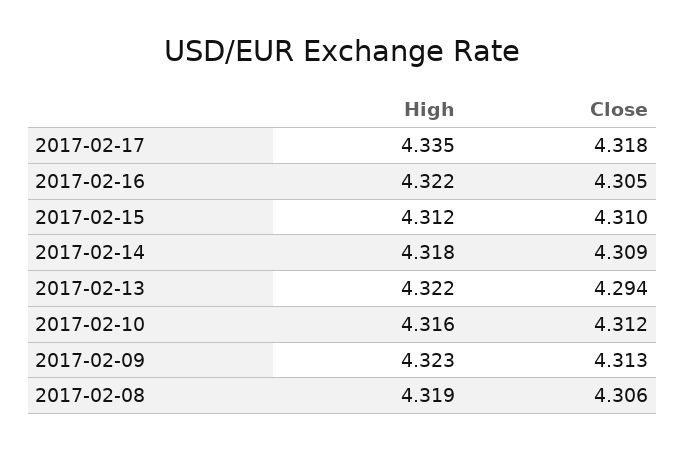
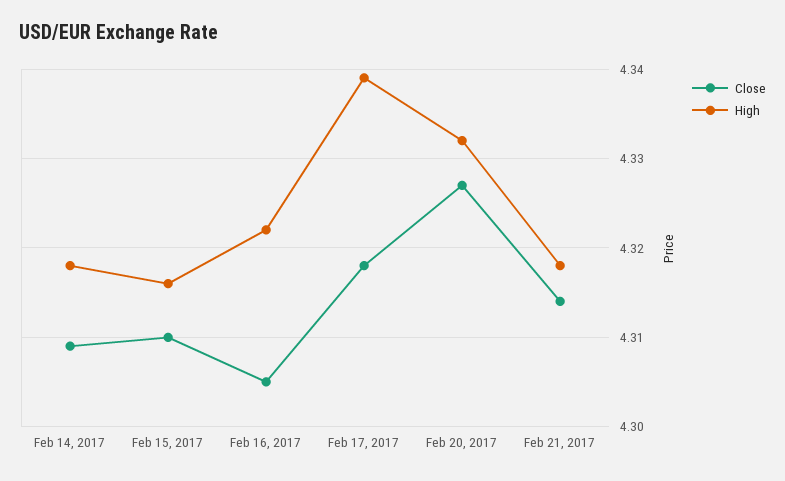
High, 2017-02-17: 4.335 -> 4.339
High, 2017-02-15: 4.312 -> 4.316
High, 2017-02-13: 4.322 -> none
Close, 2017-02-13: 4.294 -> none
High, 2017-02-10: 4.316 -> none
Close, 2017-02-10: 4.312 -> none
High, 2017-02-09: 4.323 -> none
Close, 2017-02-09: 4.313 -> none
High, 2017-02-08: 4.319 -> none
Close, 2017-02-08: 4.306 -> none
Close, Feb 20, 2017: none -> 4.327
High, Feb 20, 2017: none -> 4.332
Close, Feb 21, 2017: none -> 4.314
High, Feb 21, 2017: none -> 4.318

